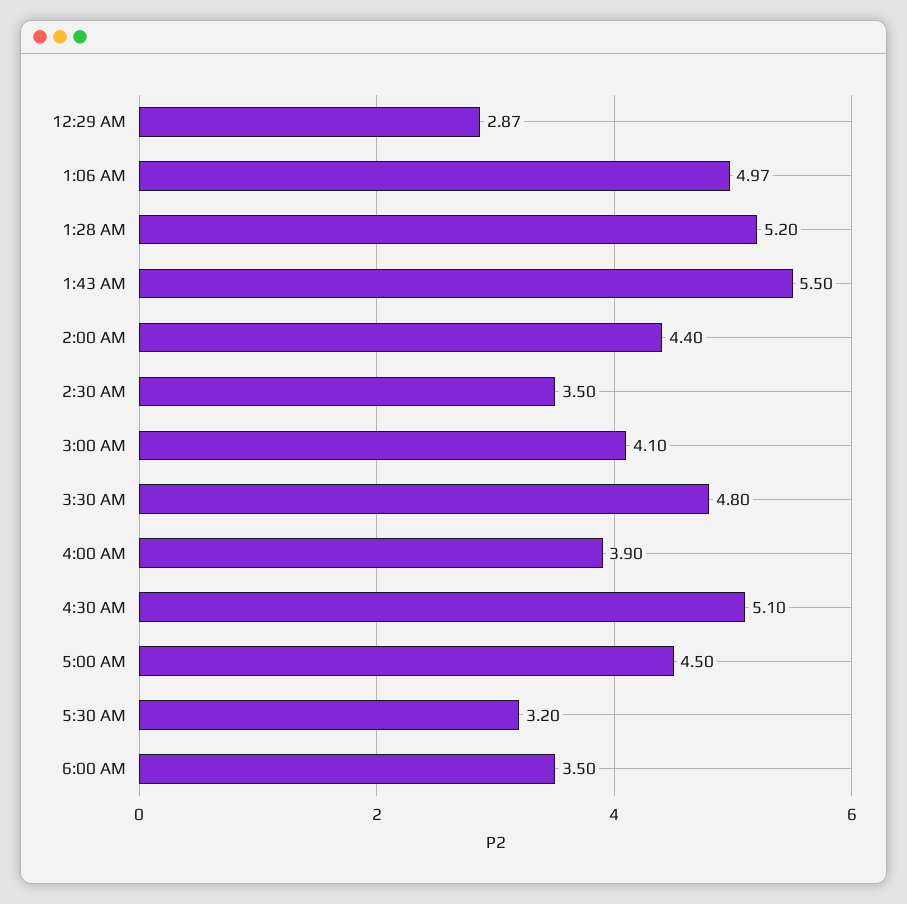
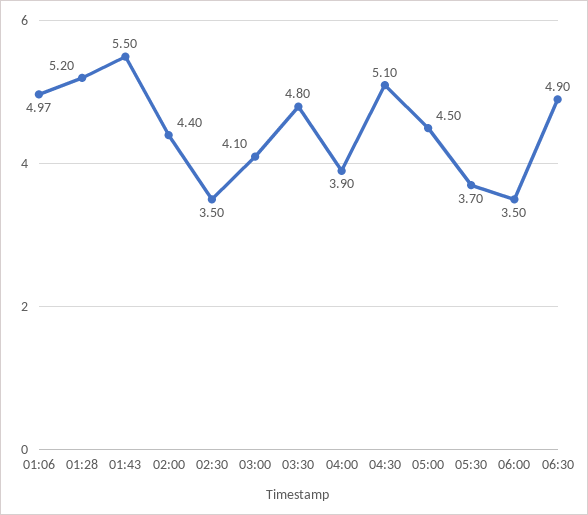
12:29 AM: 2.87 -> none
5:30 AM: 3.2 -> 3.7
06:30: none -> 4.9

